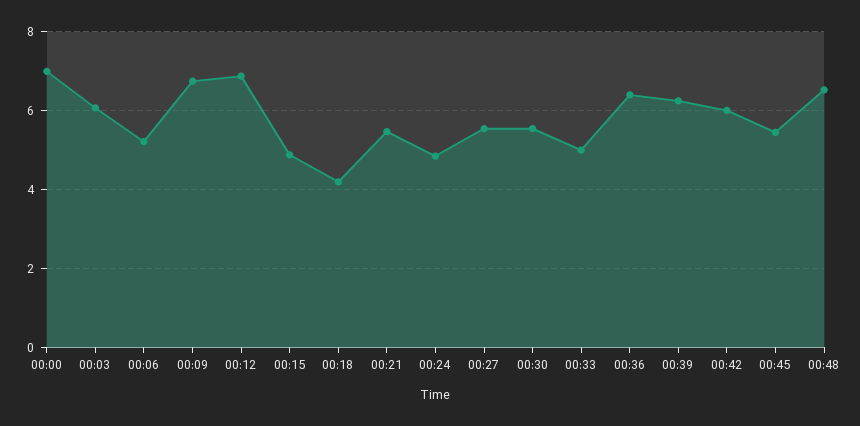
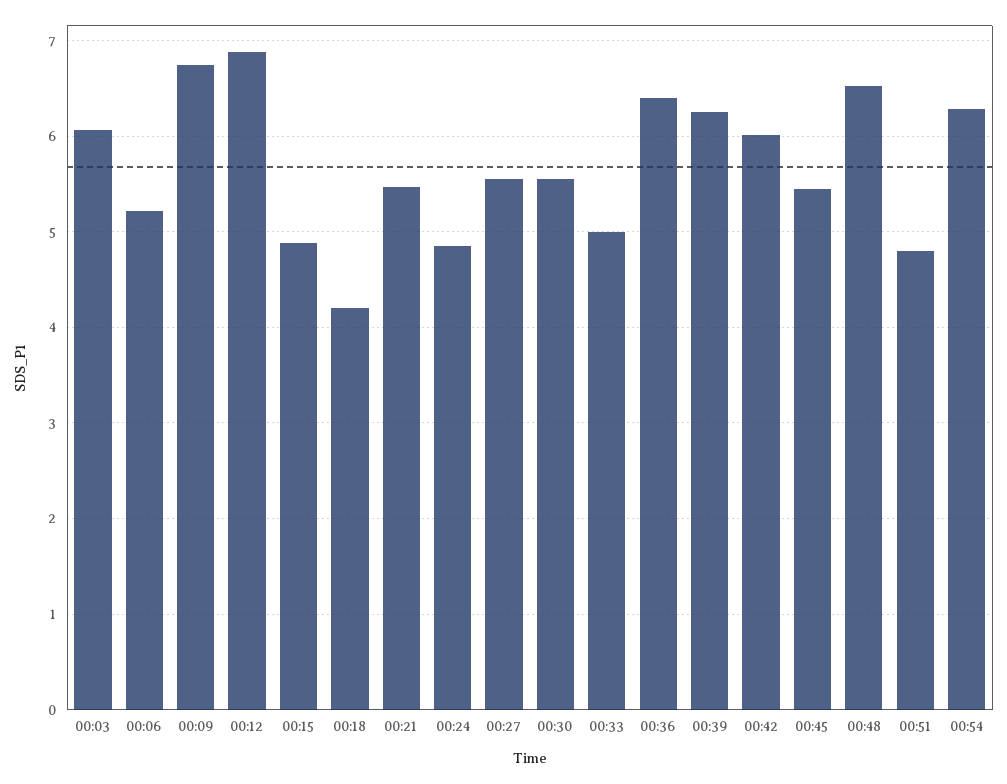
00:00: 7 -> none
00:51: none -> 4.8
00:54: none -> 6.3

